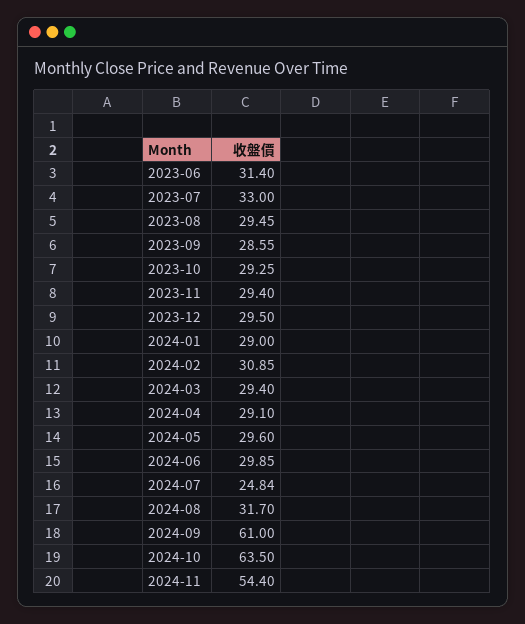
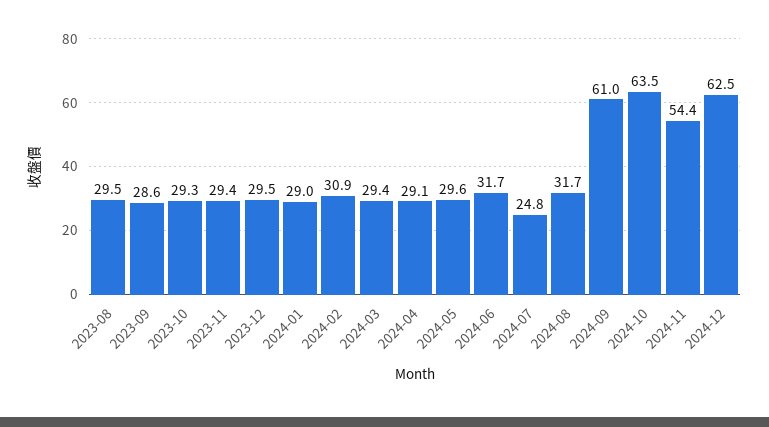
2023-06: 31.4 -> none
2023-07: 33 -> none
2024-06: 29.85 -> 31.7
2024-12: none -> 62.5

